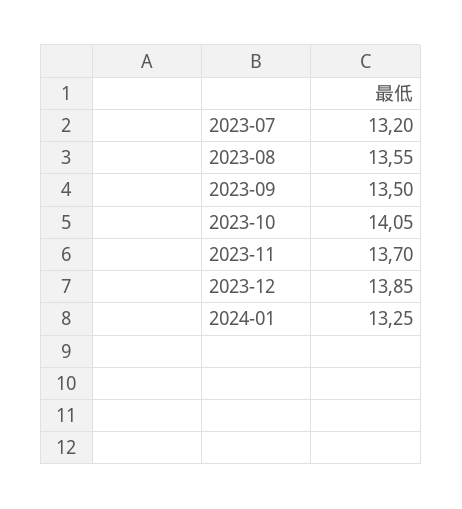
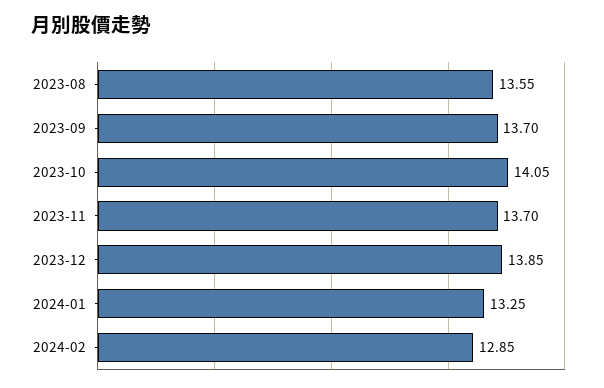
2023-07: 13.2 -> none
2023-09: 13.5 -> 13.7
2024-02: none -> 12.85

